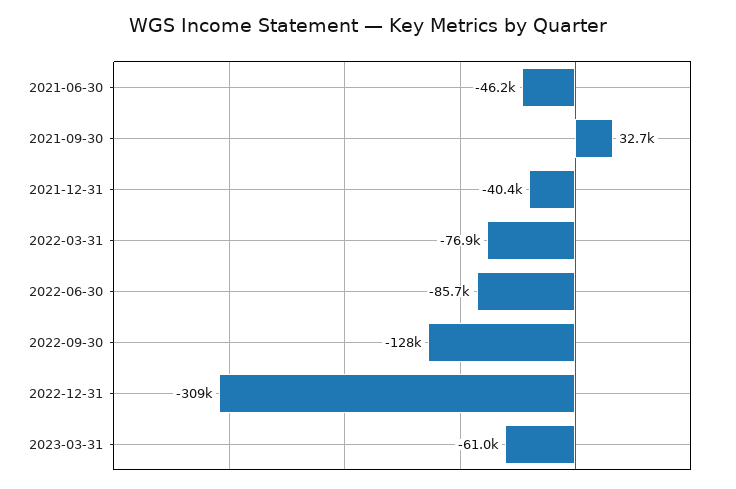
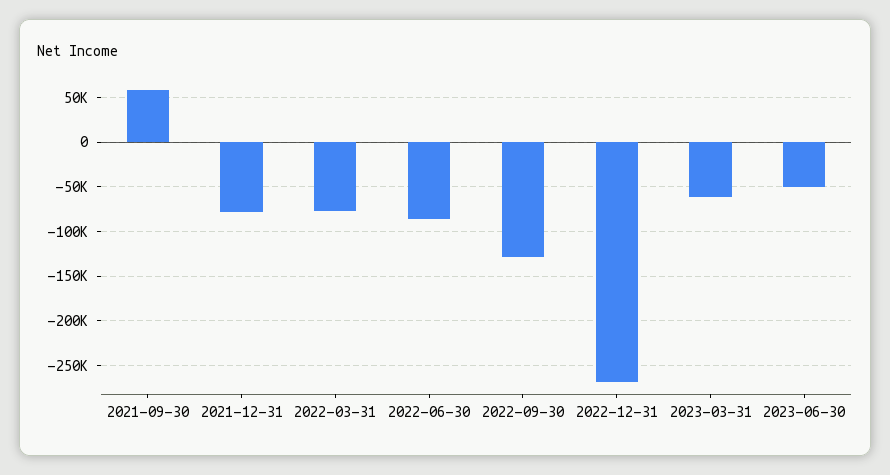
2021-06-30: -46200 -> none
2021-09-30: 32700 -> 60000
2021-12-31: -40400 -> -80000
2022-12-31: -309000 -> -270000
2023-06-30: none -> -50000

